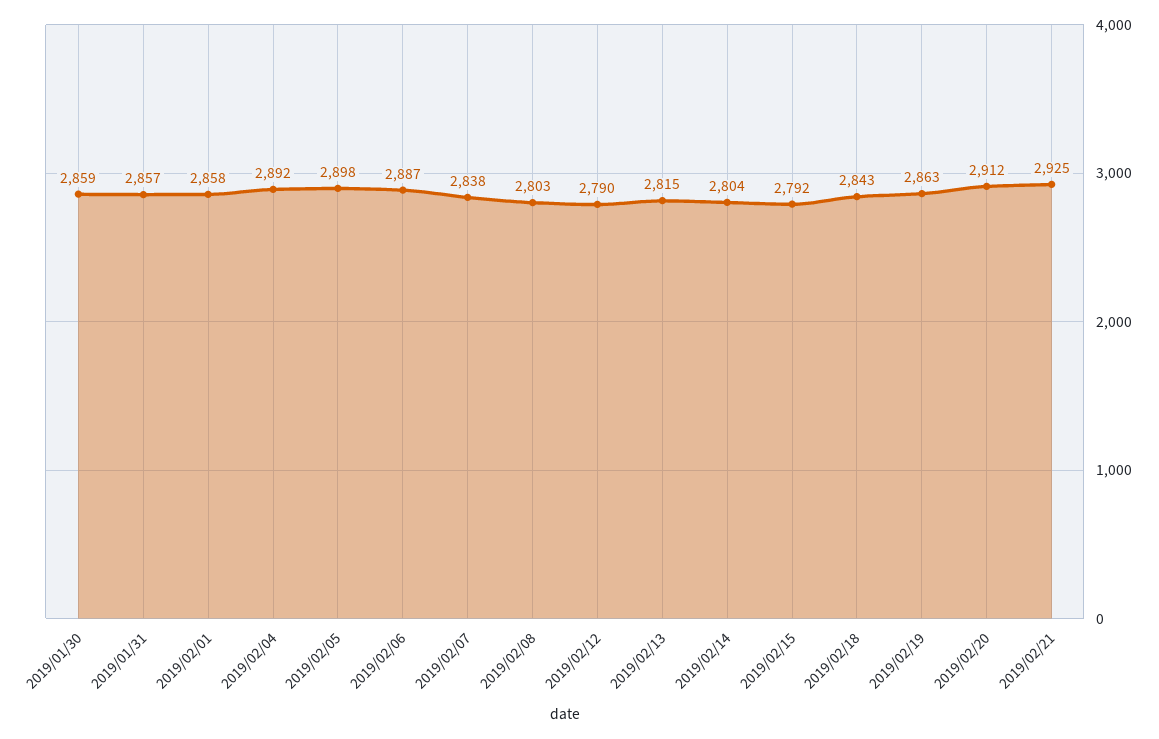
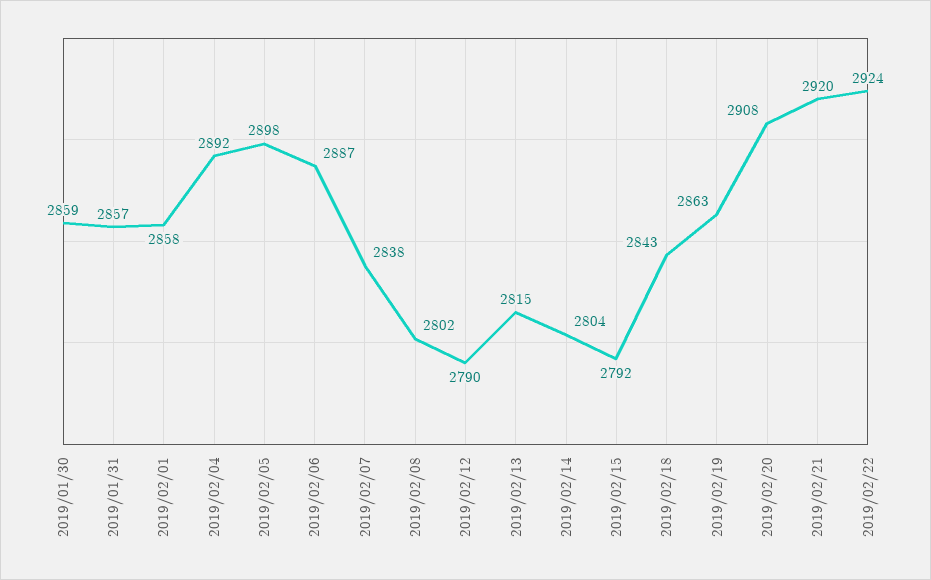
2019/02/08: 2803 -> 2802
2019/02/20: 2912 -> 2908
2019/02/21: 2925 -> 2920
2019/02/22: none -> 2924

